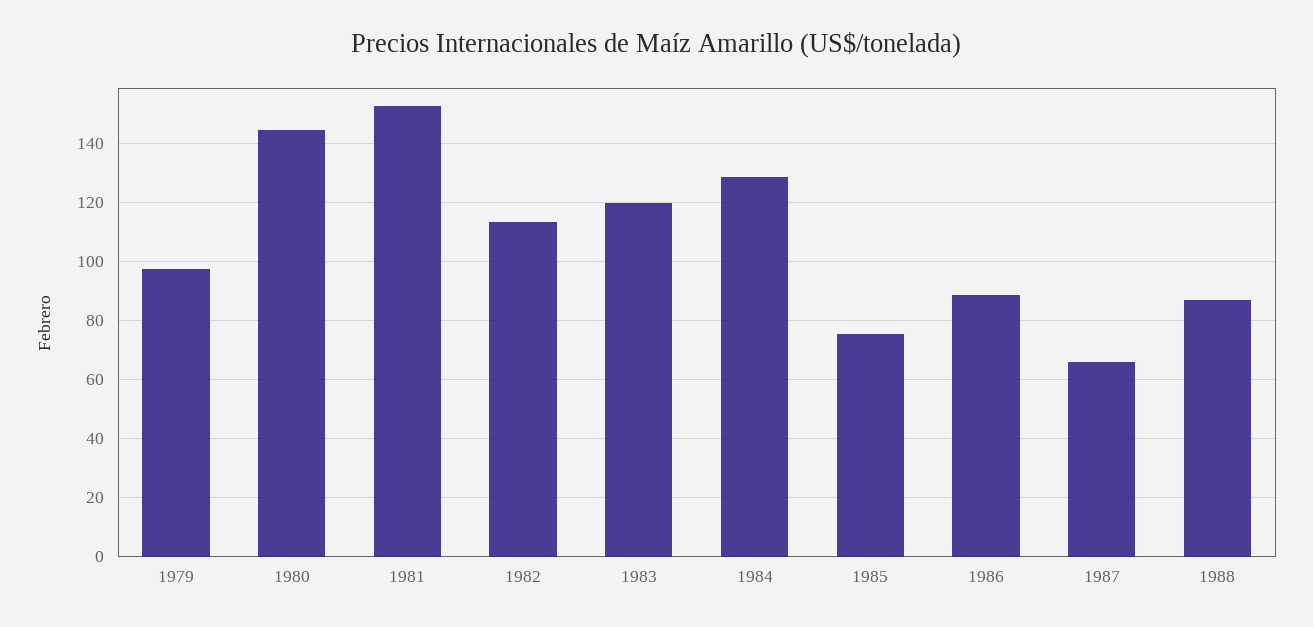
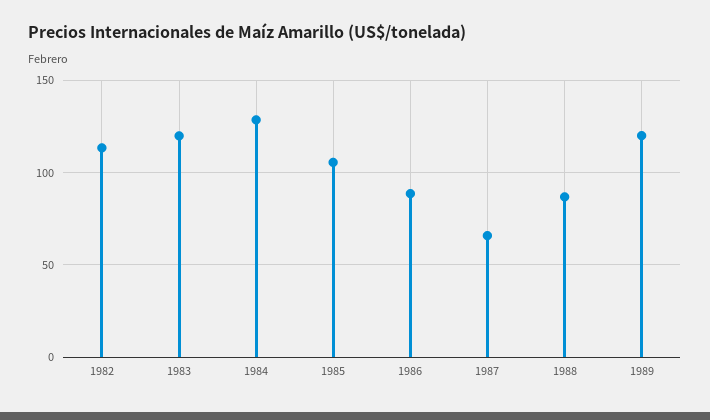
1979: 97.5 -> none
1980: 145 -> none
1981: 152.5 -> none
1985: 75 -> 105
1989: none -> 120

